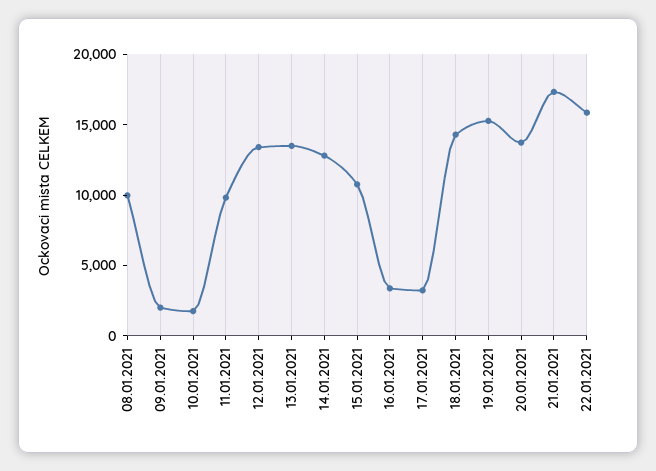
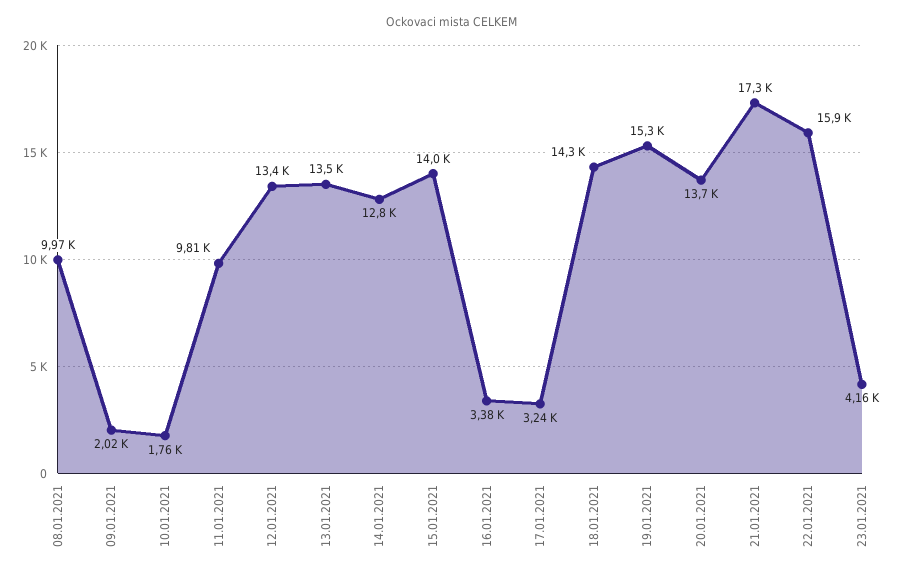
15.01.2021: 11000 -> 14000
23.01.2021: none -> 4160

